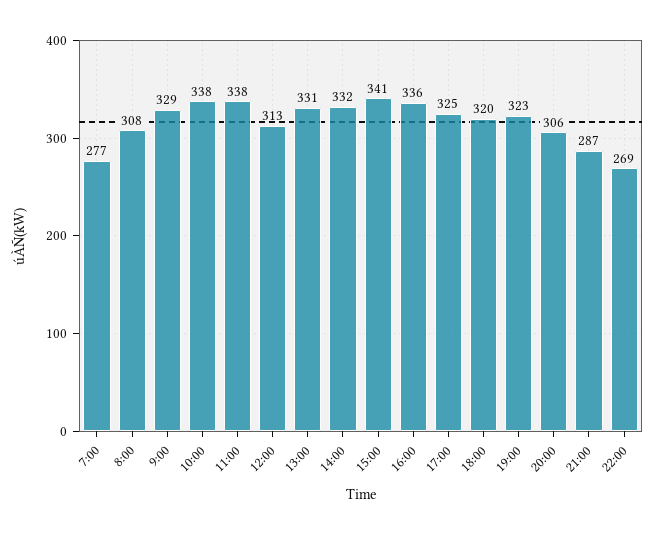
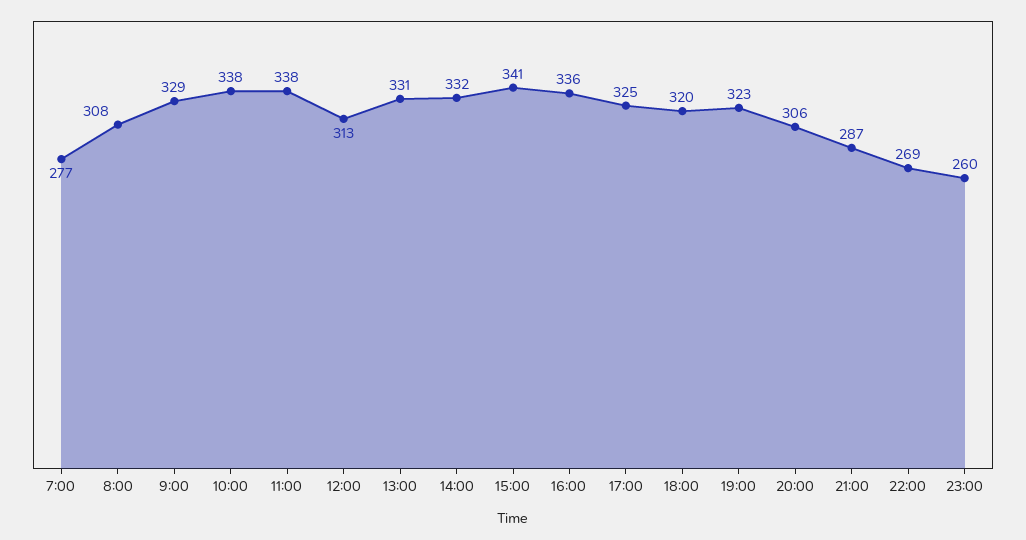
23:00: none -> 260

